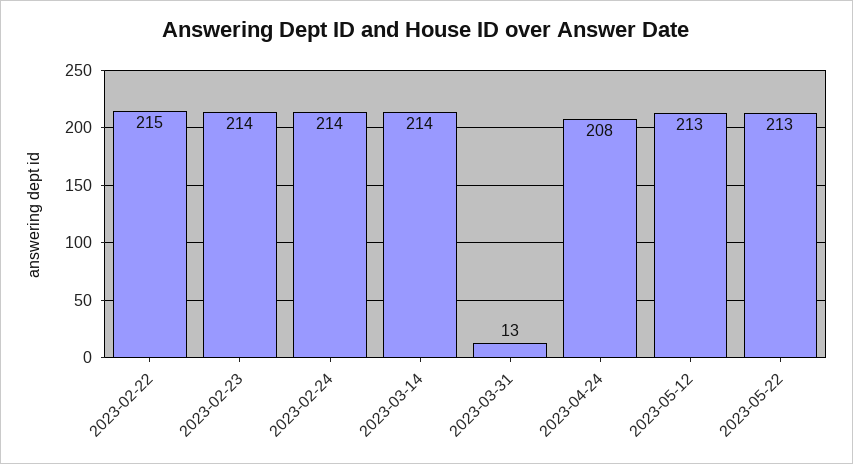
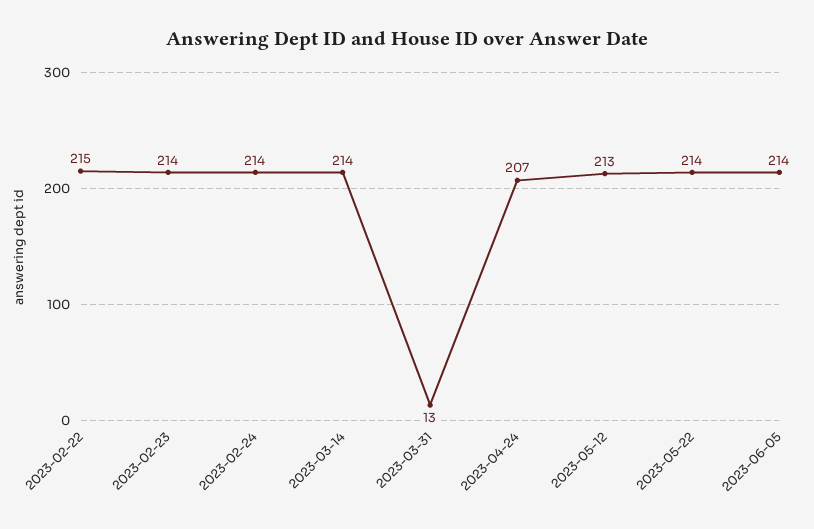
2023-04-24: 208 -> 207
2023-05-22: 213 -> 214
2023-06-05: none -> 214

